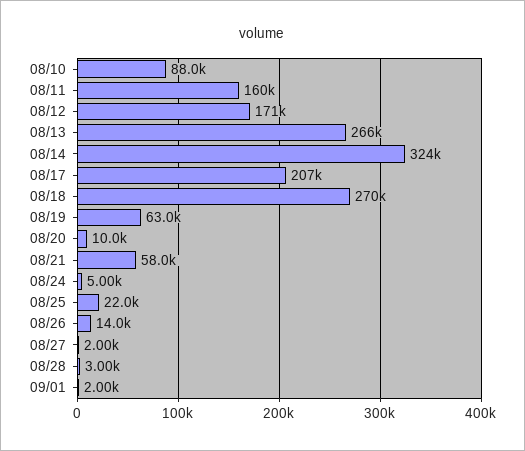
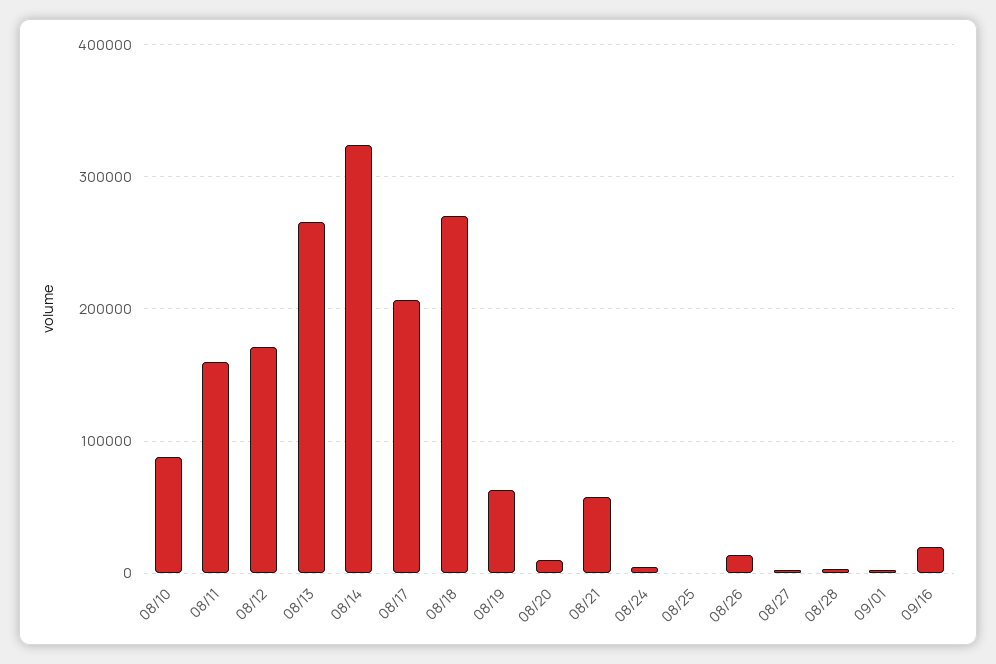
08/25: 22000 -> 0
09/16: none -> 20000

